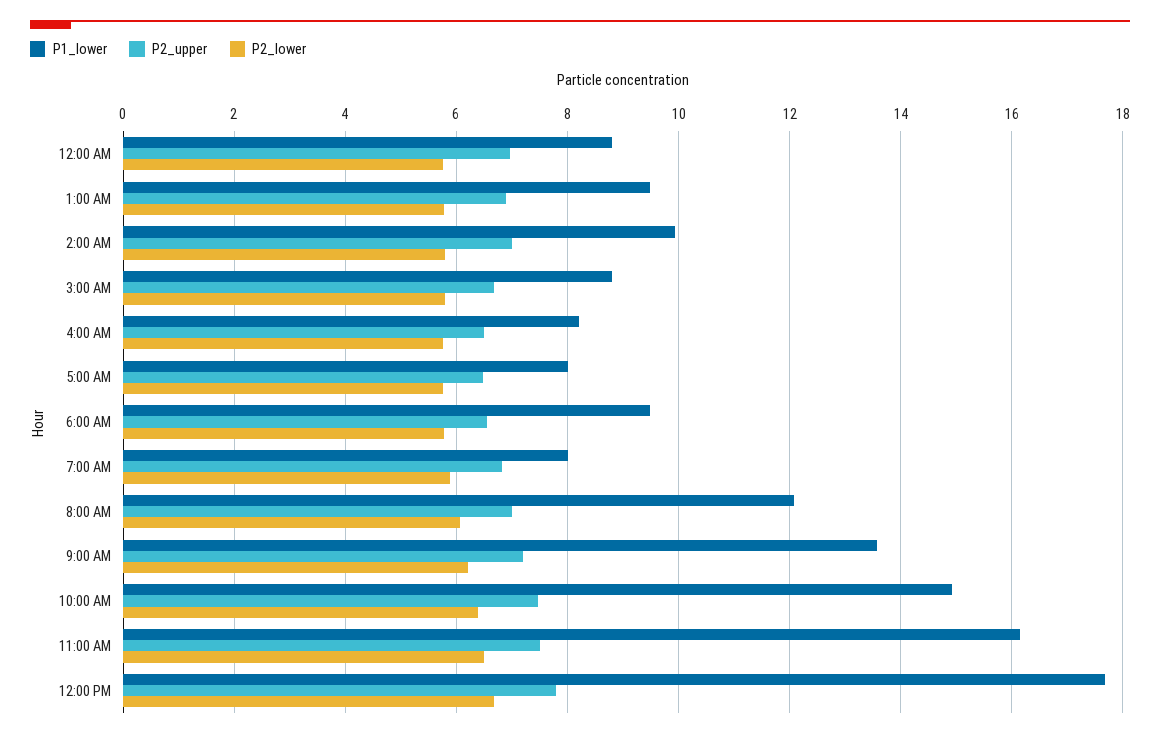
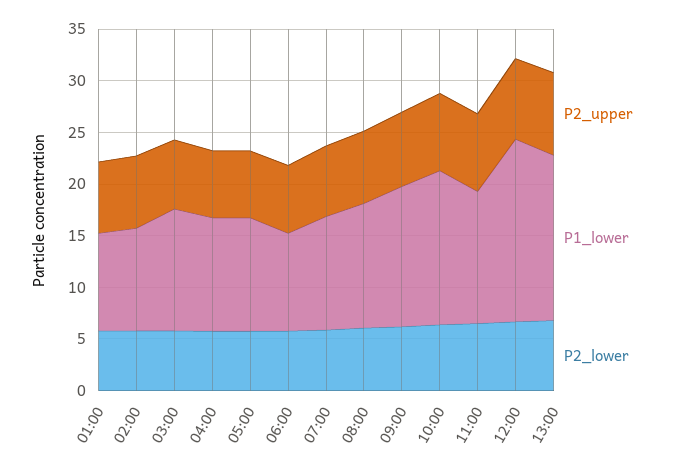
P1_lower, 12:00 AM: 8.8 -> none
P2_upper, 12:00 AM: 7 -> none
P2_lower, 12:00 AM: 5.8 -> none
P1_lower, 3:00 AM: 8.8 -> 12
P1_lower, 4:00 AM: 8.2 -> 11
P1_lower, 5:00 AM: 8 -> 11
P1_lower, 7:00 AM: 8 -> 11
P1_lower, 11:00 AM: 16.2 -> 13
P2_upper, 13:00: none -> 8
P1_lower, 13:00: none -> 16
P2_lower, 13:00: none -> 7

